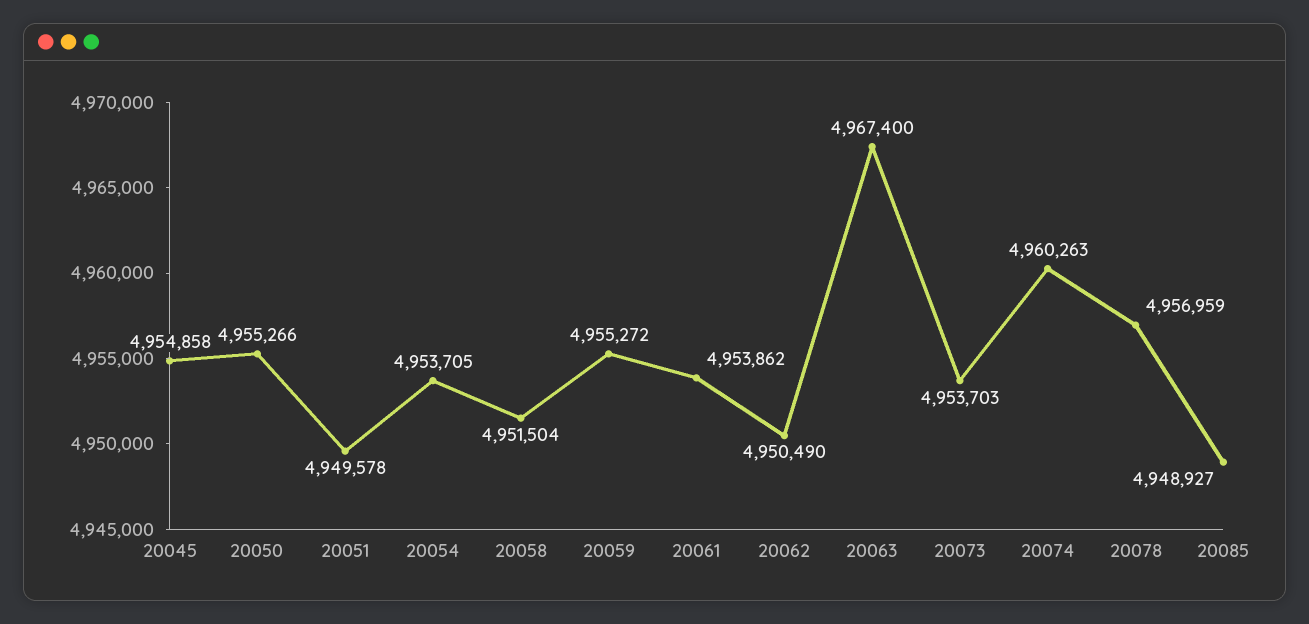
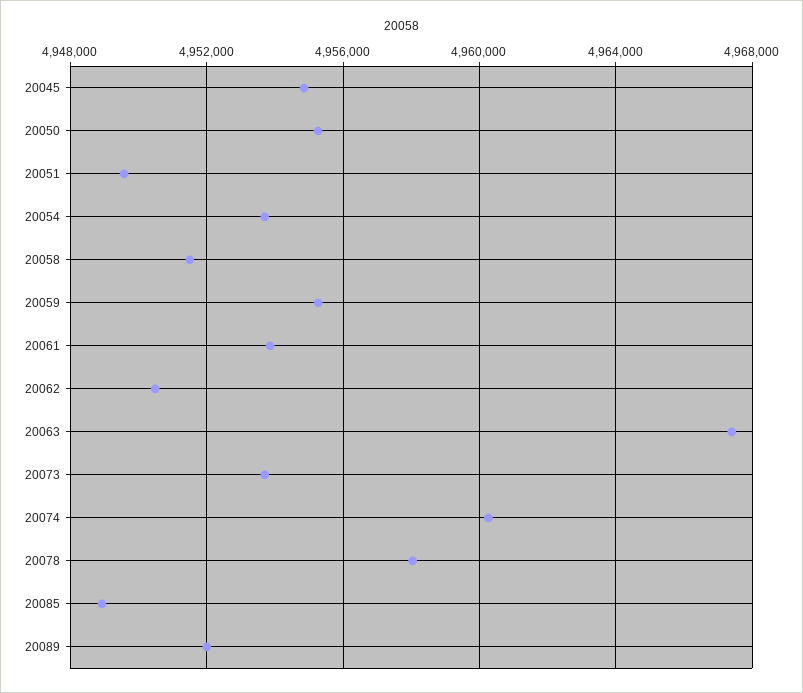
20078: 4956959 -> 4958000
20089: none -> 4952000

